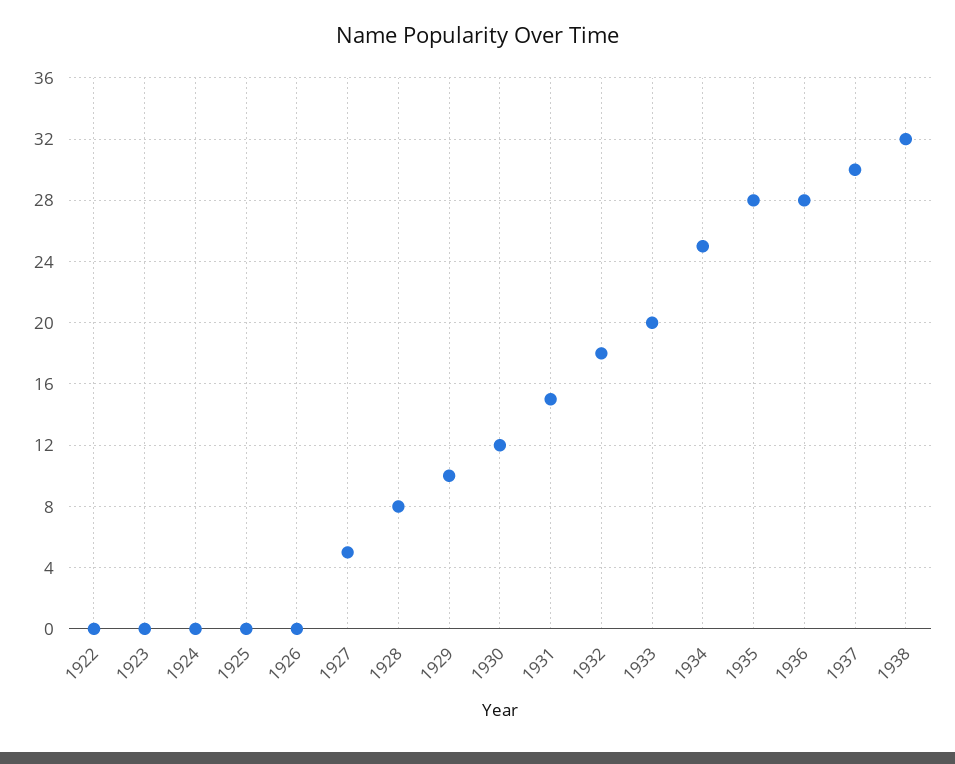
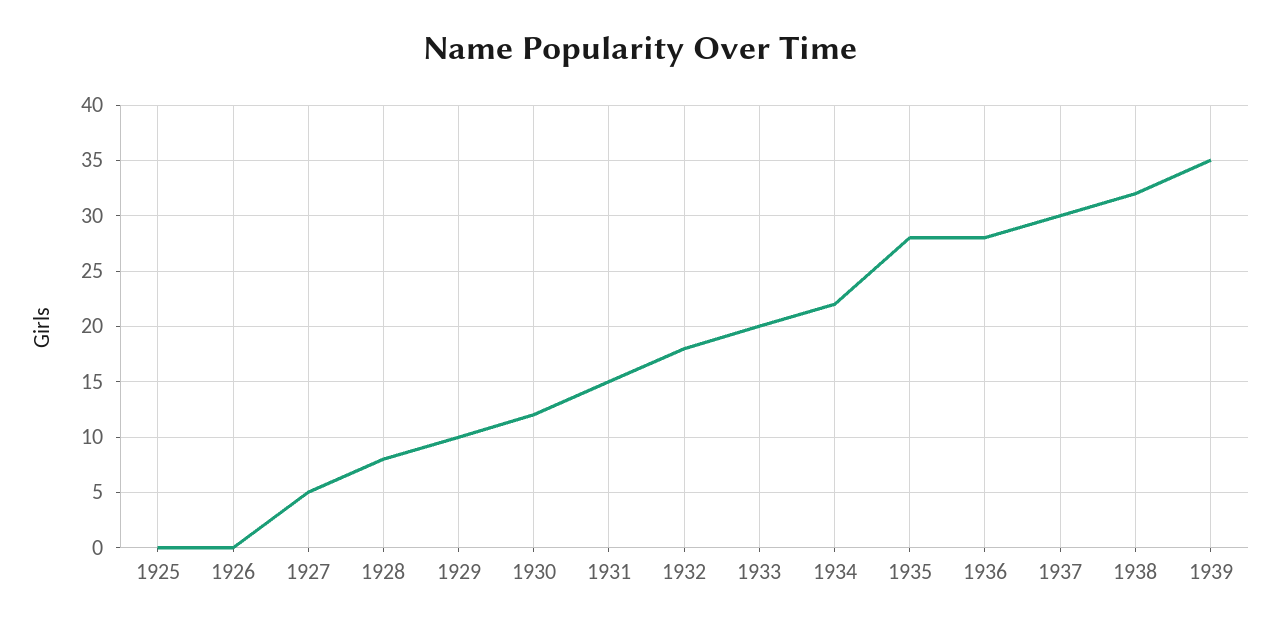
1922: 0 -> none
1923: 0 -> none
1924: 0 -> none
1934: 25 -> 22
1939: none -> 35

